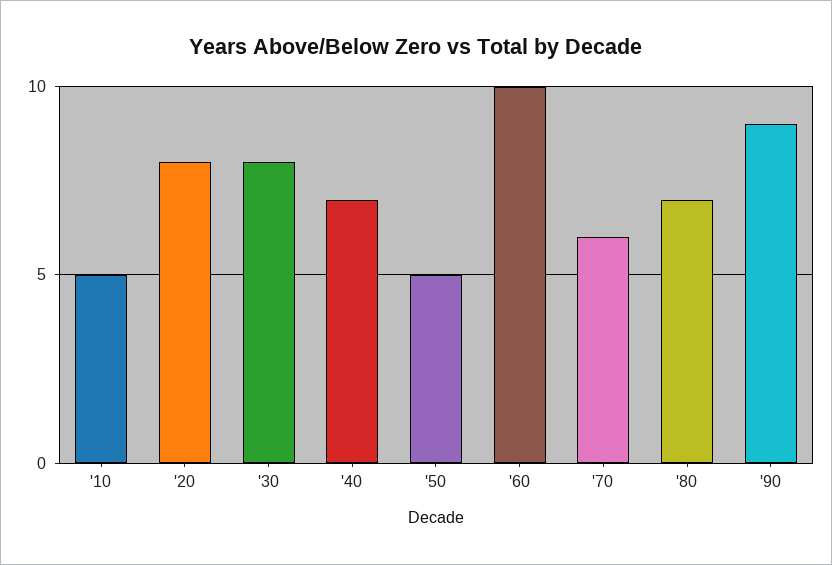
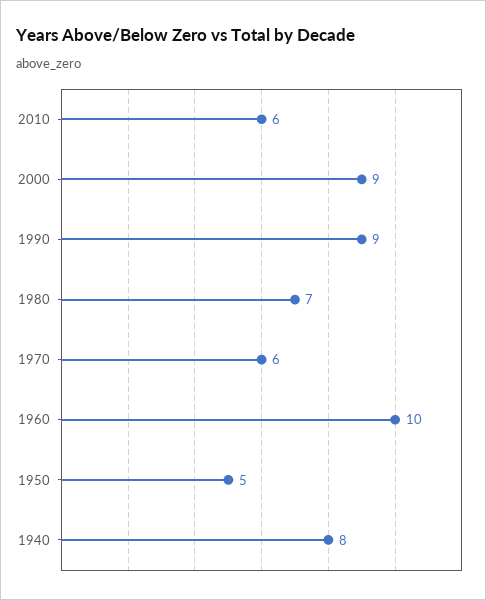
'10: 5 -> none
'20: 8 -> none
'30: 8 -> none
'40: 7 -> 8
2010: none -> 6
2000: none -> 9

